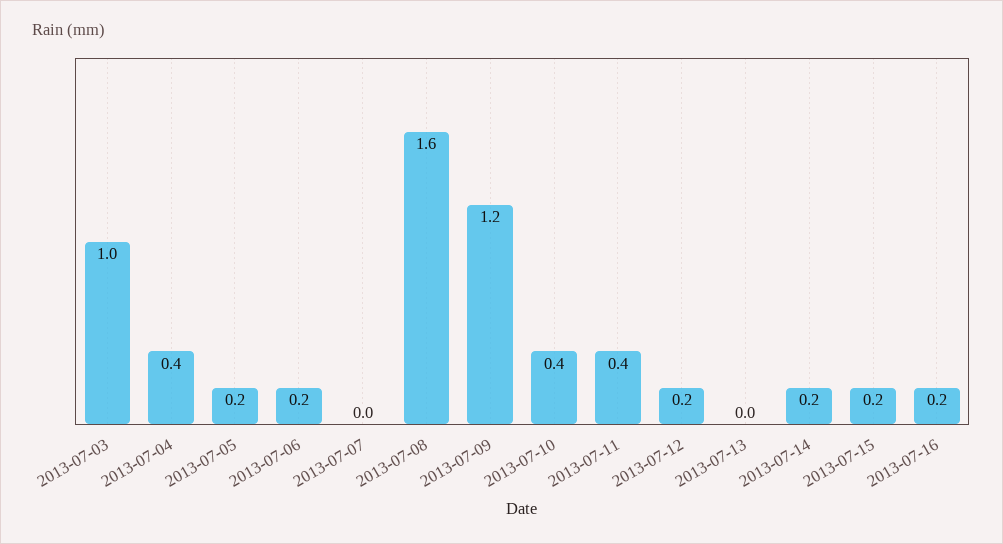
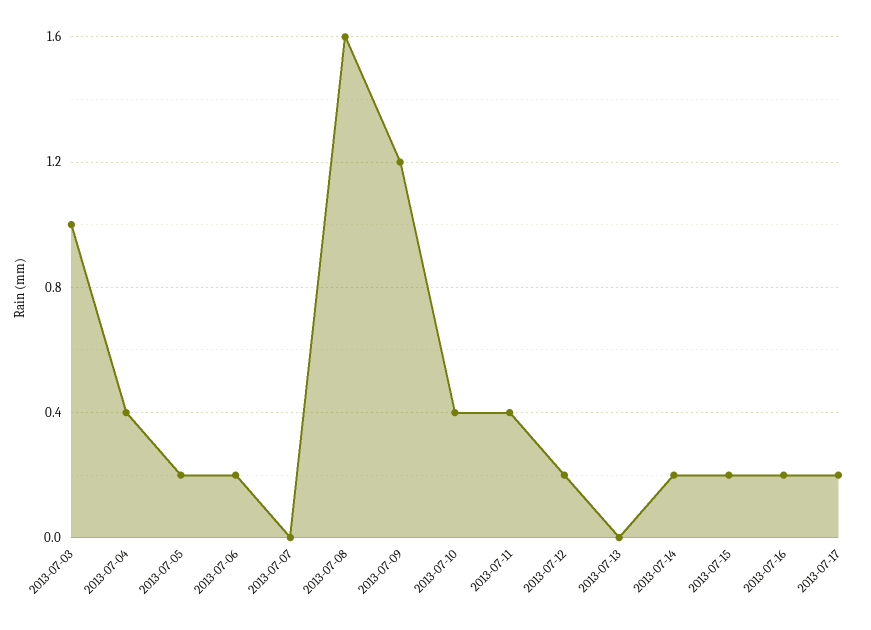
2013-07-17: none -> 0.2

